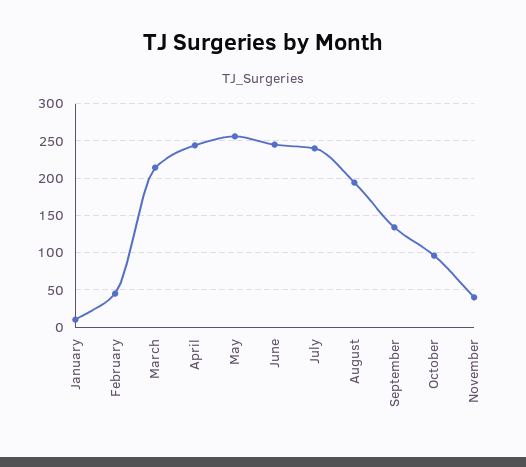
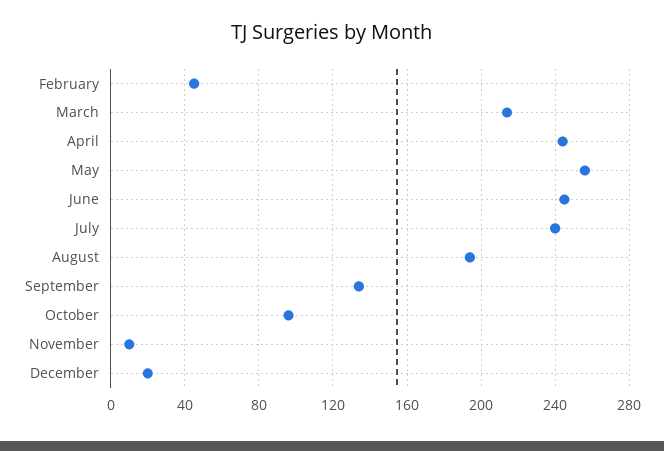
January: 10 -> none
November: 40 -> 10
December: none -> 20

